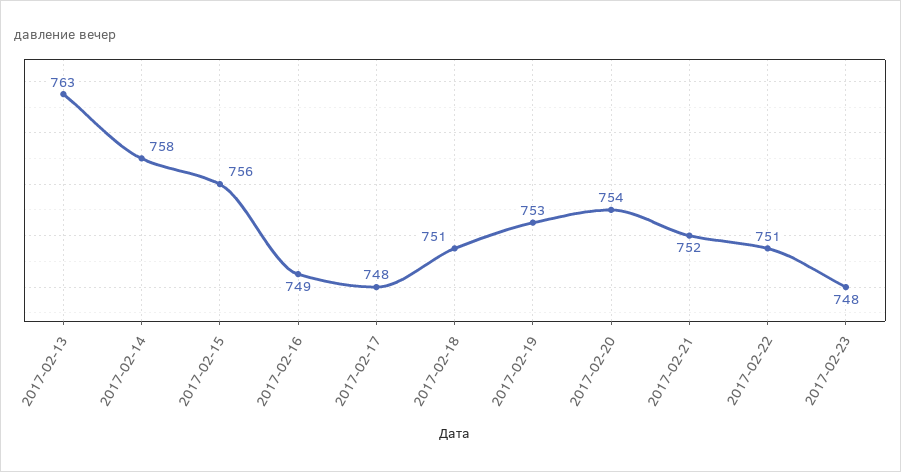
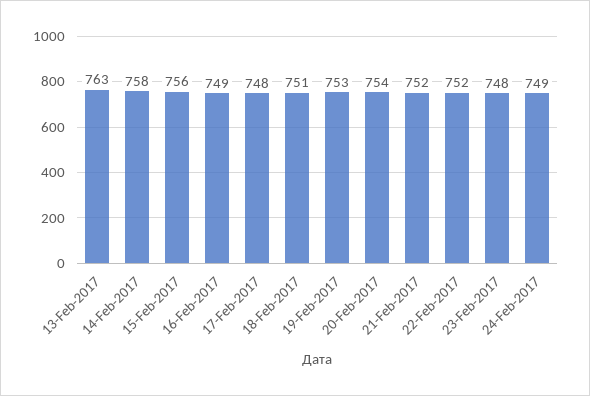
2017-02-22: 751 -> 752
24-Feb-2017: none -> 749

